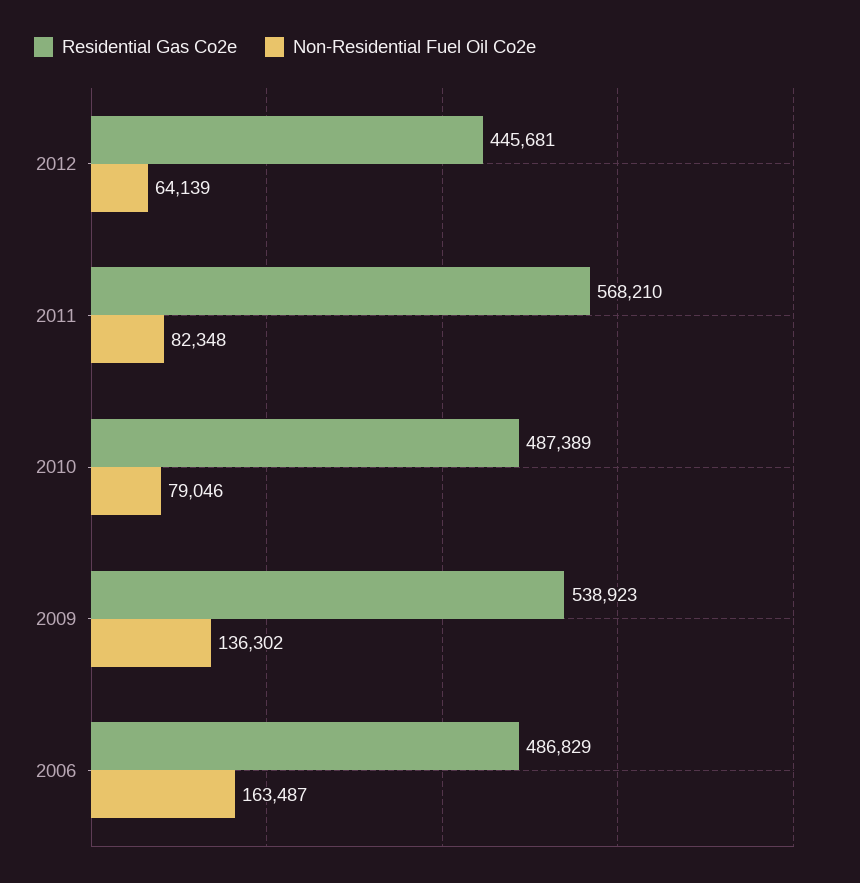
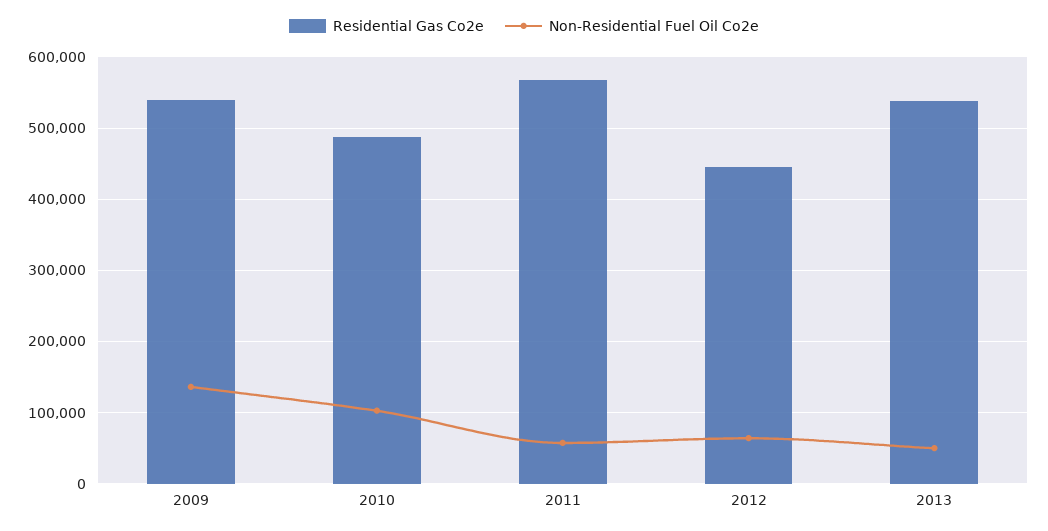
Non-Residential Fuel Oil Co2e, 2011: 82348 -> 60000
Non-Residential Fuel Oil Co2e, 2010: 79046 -> 100000
Residential Gas Co2e, 2006: 486829 -> none
Non-Residential Fuel Oil Co2e, 2006: 163487 -> none
Residential Gas Co2e, 2013: none -> 540000
Non-Residential Fuel Oil Co2e, 2013: none -> 50000

